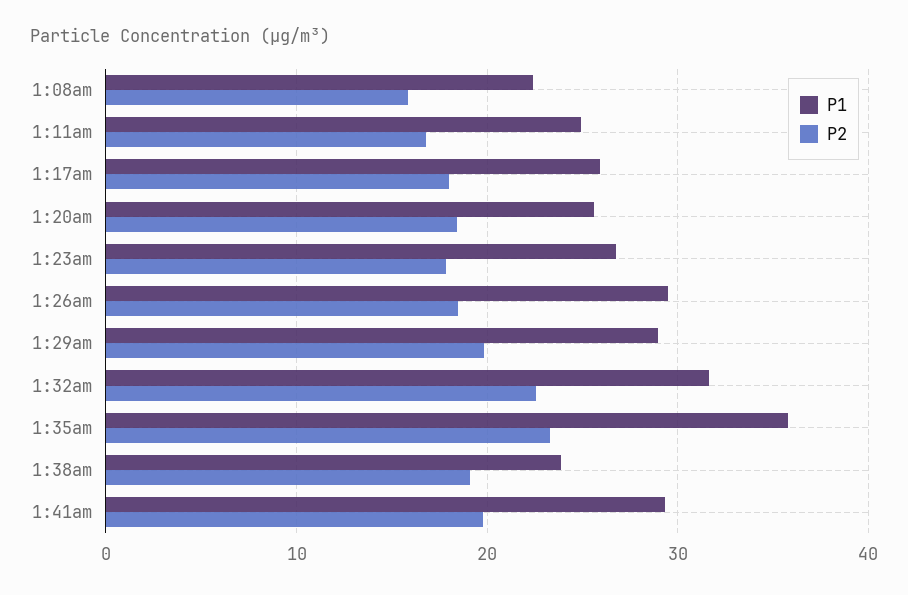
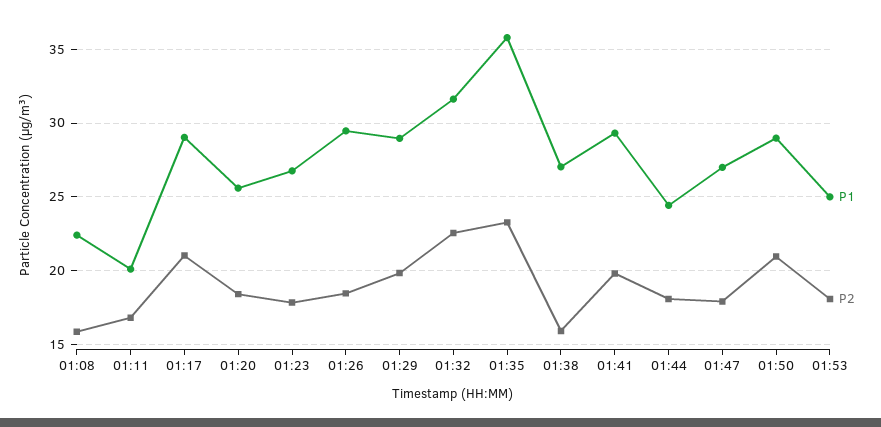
P1, 1:11am: 25 -> 20
P1, 1:17am: 26 -> 29
P2, 1:17am: 18 -> 21
P1, 1:38am: 24 -> 27
P2, 1:38am: 19 -> 16
P1, 01:44: none -> 24.5
P2, 01:44: none -> 18
P1, 01:47: none -> 27
P2, 01:47: none -> 18
P1, 01:50: none -> 29
P2, 01:50: none -> 21
P1, 01:53: none -> 25
P2, 01:53: none -> 18

